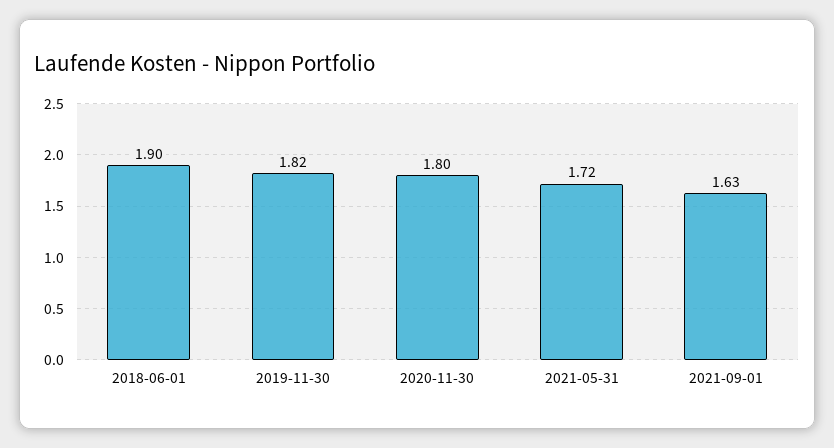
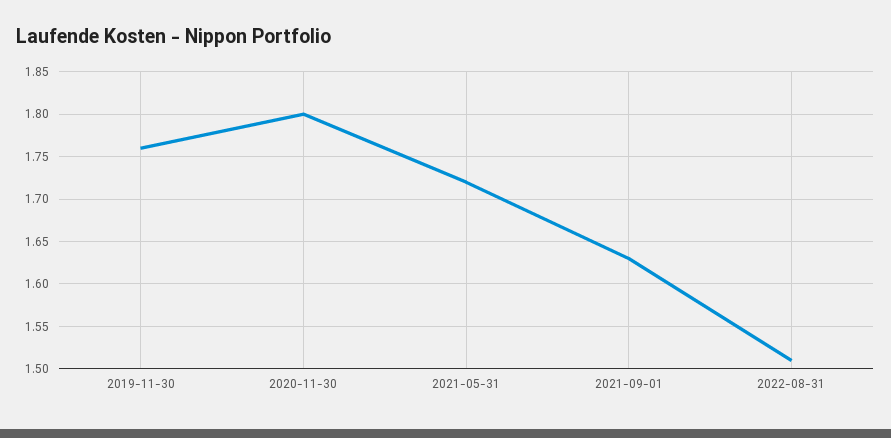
2018-06-01: 1.9 -> none
2019-11-30: 1.82 -> 1.76
2022-08-31: none -> 1.51

